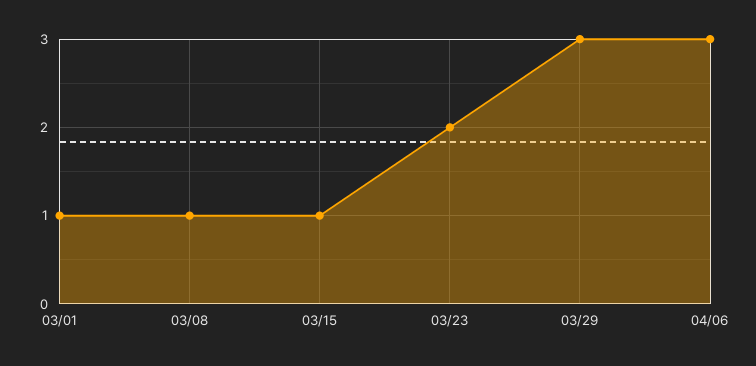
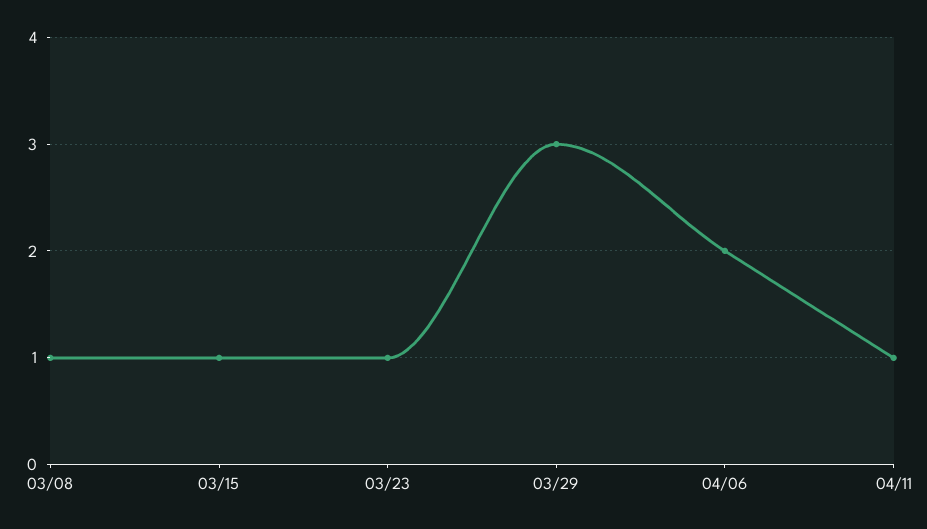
03/01: 1 -> none
03/23: 2 -> 1
04/06: 3 -> 2
04/11: none -> 1

